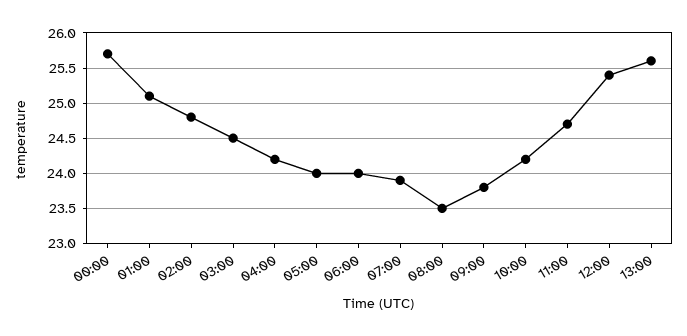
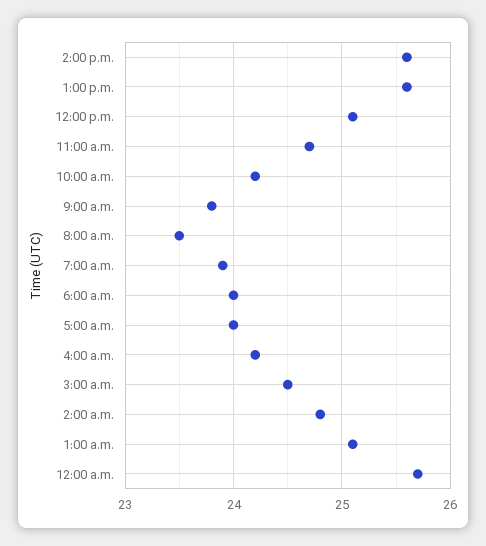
12:00: 25.4 -> 25.1
2:00 p.m.: none -> 25.6

